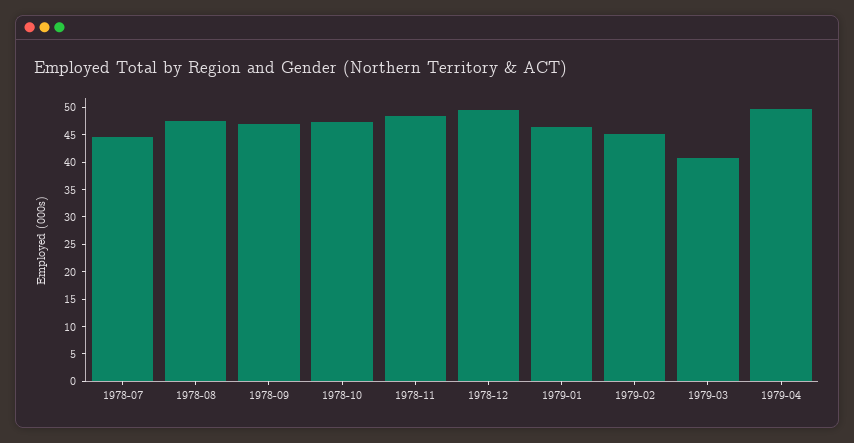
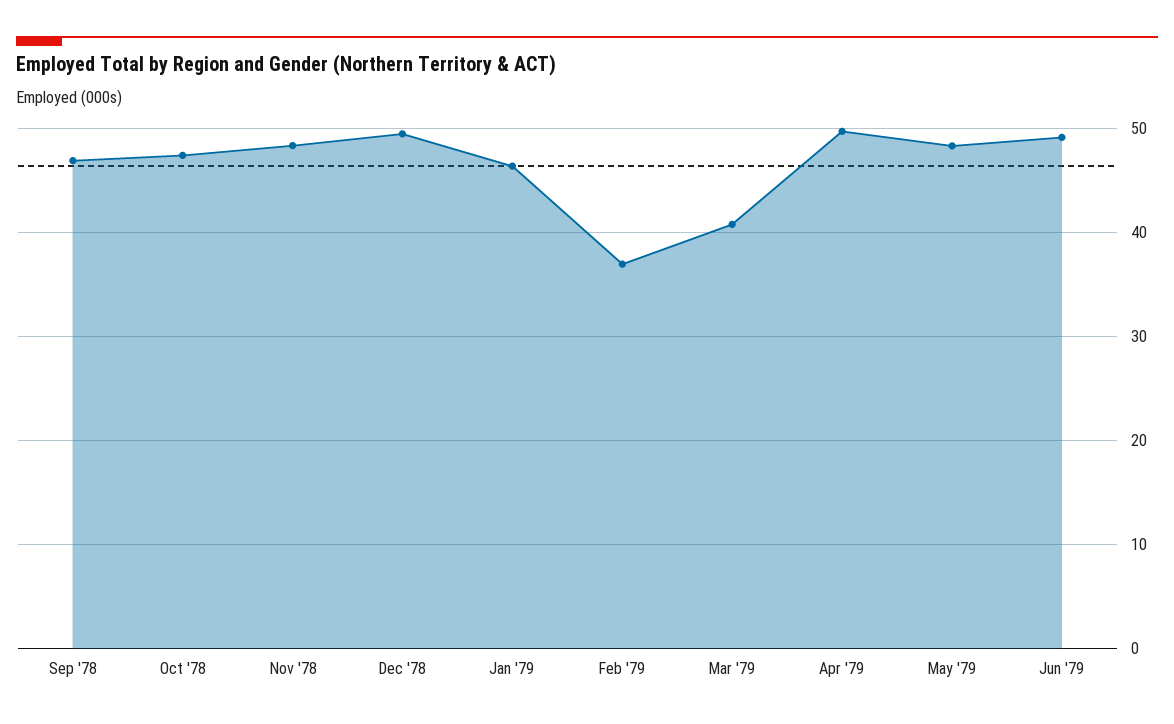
1978-07: 45 -> none
1978-08: 47.5 -> none
1979-02: 45 -> 37
May '79: none -> 48
Jun '79: none -> 49

